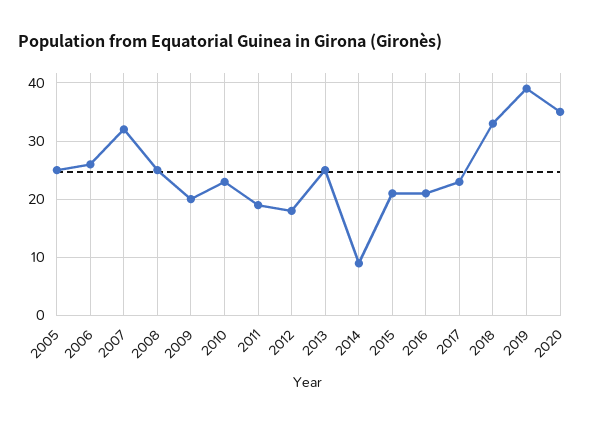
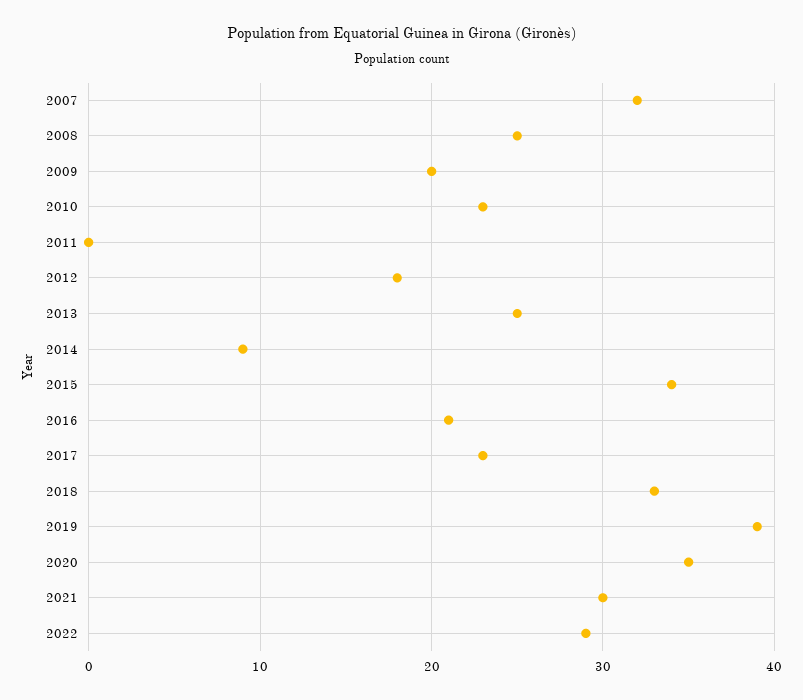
2005: 25 -> none
2006: 25 -> none
2011: 20 -> 0
2015: 20 -> 34
2021: none -> 30
2022: none -> 29

